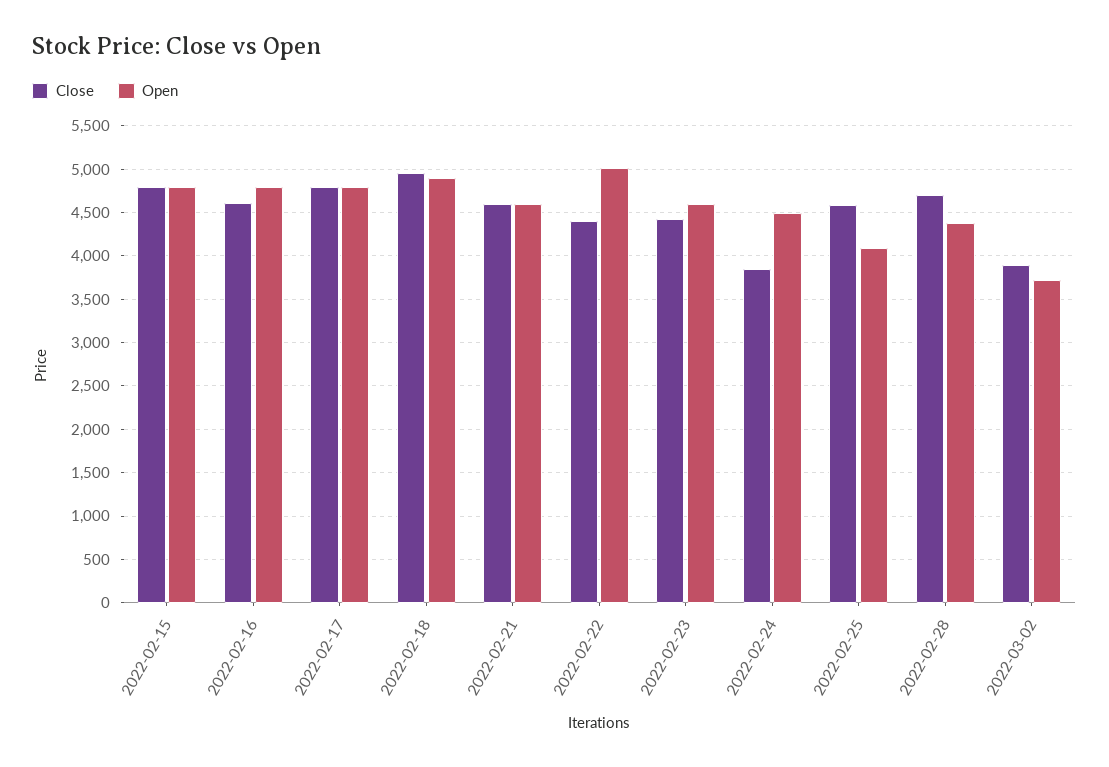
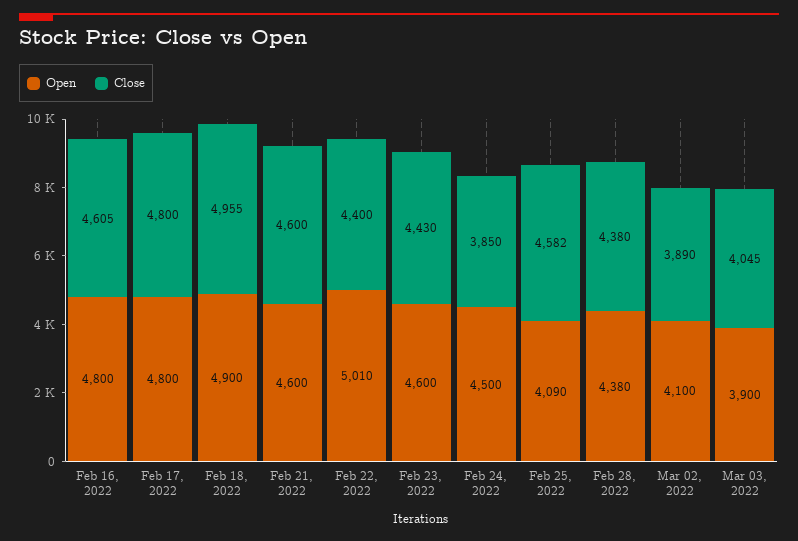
Close, 2022-02-15: 4800 -> none
Open, 2022-02-15: 4800 -> none
Close, 2022-02-28: 4700 -> 4380
Open, 2022-03-02: 3700 -> 4100
Open, Mar 03, 2022: none -> 3900
Close, Mar 03, 2022: none -> 4045

